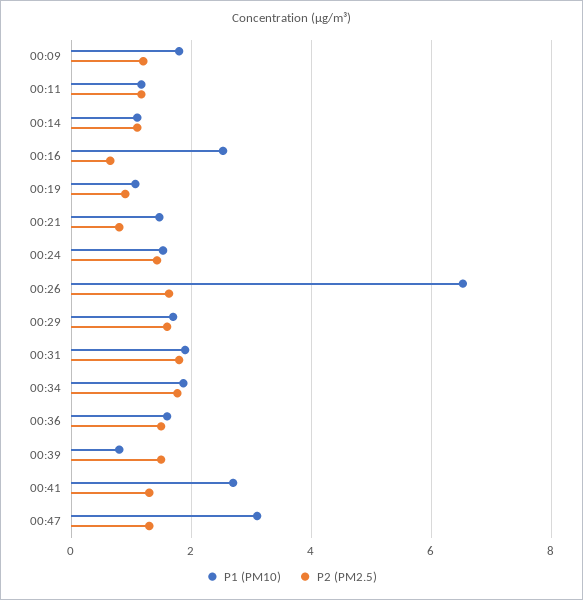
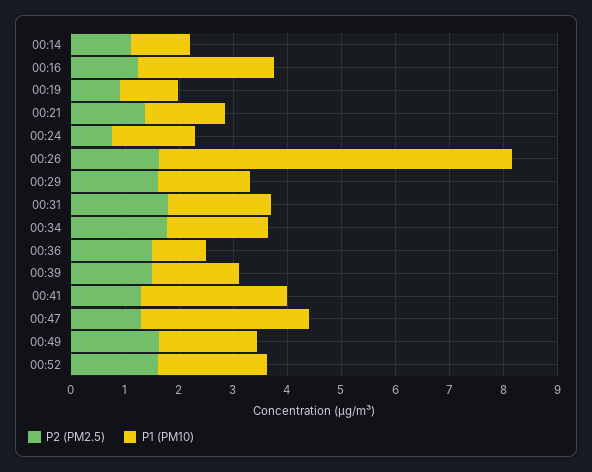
P1 (PM10), 00:09: 1.8 -> none
P2 (PM2.5), 00:09: 1.2 -> none
P1 (PM10), 00:11: 1.2 -> none
P2 (PM2.5), 00:11: 1.2 -> none
P2 (PM2.5), 00:16: 0.6 -> 1.2
P2 (PM2.5), 00:21: 0.8 -> 1.4
P2 (PM2.5), 00:24: 1.4 -> 0.8
P1 (PM10), 00:36: 1.6 -> 1
P1 (PM10), 00:39: 0.8 -> 1.6
P2 (PM2.5), 00:49: none -> 1.6
P1 (PM10), 00:49: none -> 1.8
P2 (PM2.5), 00:52: none -> 1.6
P1 (PM10), 00:52: none -> 2

